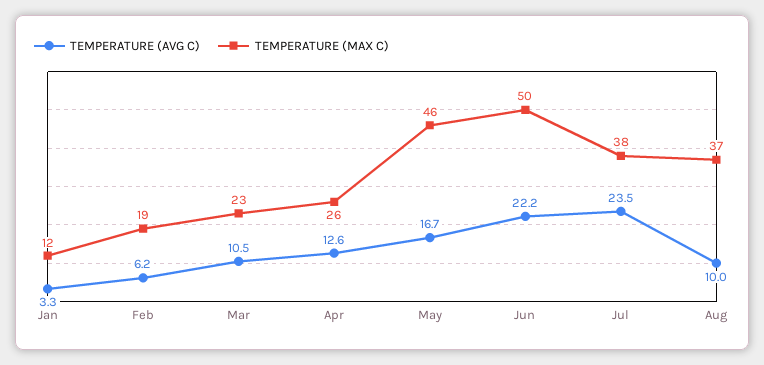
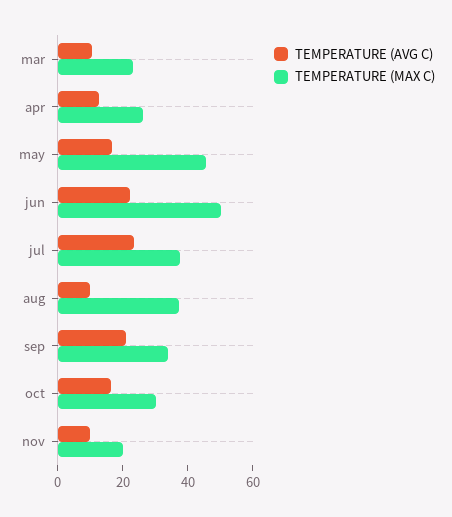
TEMPERATURE (AVG C), Jan: 3.3 -> none
TEMPERATURE (MAX C), Jan: 12 -> none
TEMPERATURE (AVG C), Feb: 6.2 -> none
TEMPERATURE (MAX C), Feb: 19 -> none
TEMPERATURE (AVG C), sep: none -> 20
TEMPERATURE (MAX C), sep: none -> 35
TEMPERATURE (AVG C), oct: none -> 15
TEMPERATURE (MAX C), oct: none -> 30
TEMPERATURE (AVG C), nov: none -> 10
TEMPERATURE (MAX C), nov: none -> 20

